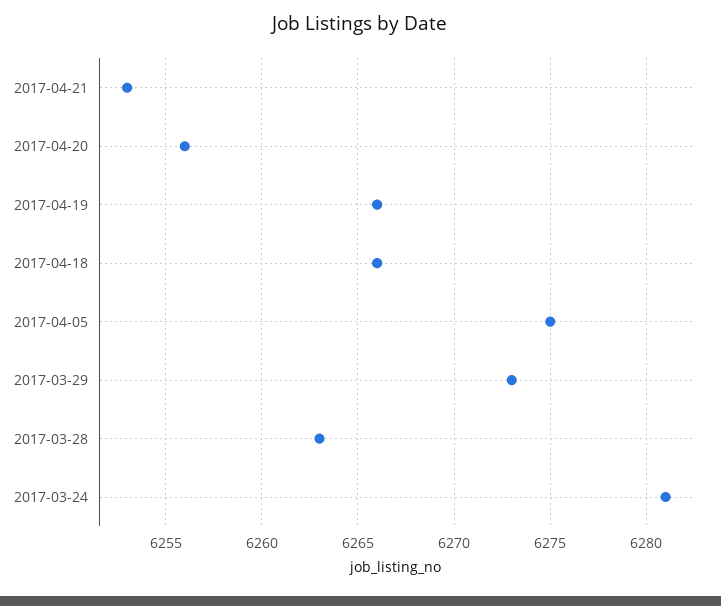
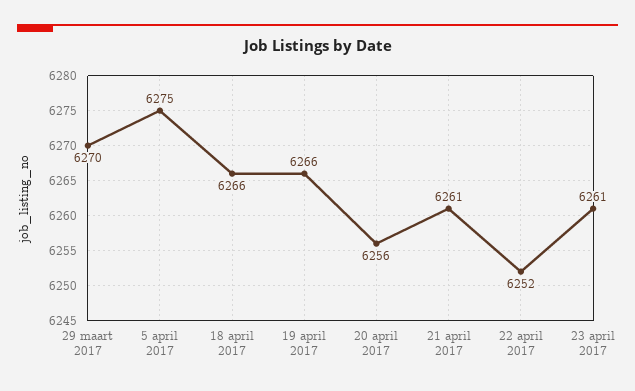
2017-04-21: 6253 -> 6261
2017-03-29: 6273 -> 6270
2017-03-28: 6263 -> none
2017-03-24: 6281 -> none
22 april 2017: none -> 6252
23 april 2017: none -> 6261

